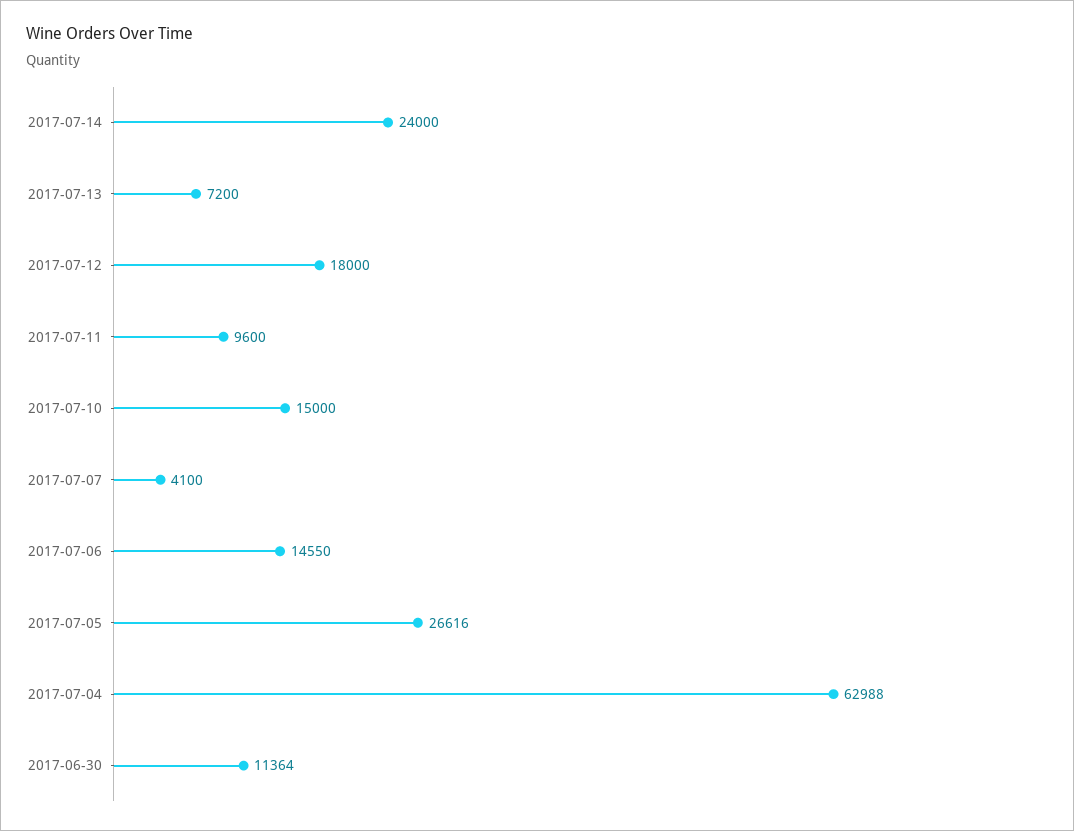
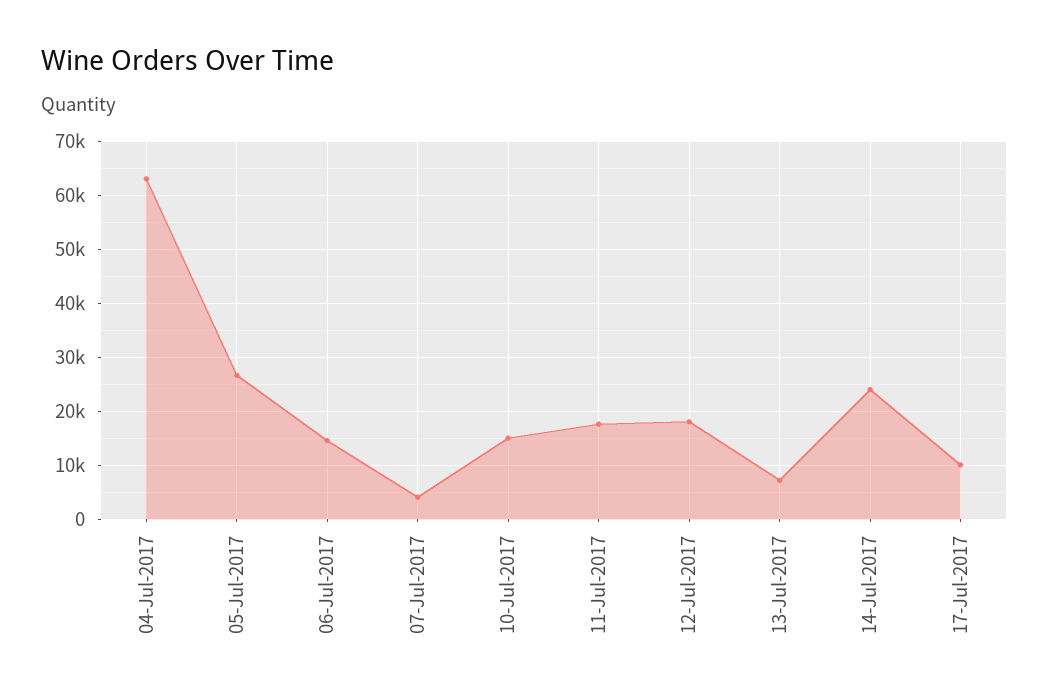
2017-07-11: 9600 -> 18000
2017-06-30: 11364 -> none
17-Jul-2017: none -> 10000

